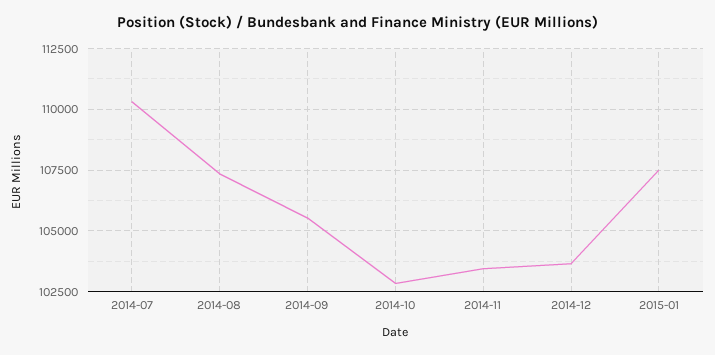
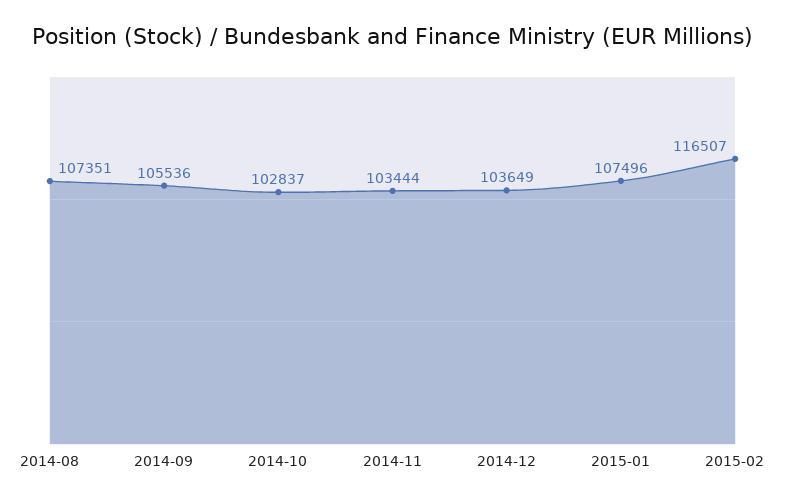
2014-07: 110250 -> none
2015-02: none -> 116507

